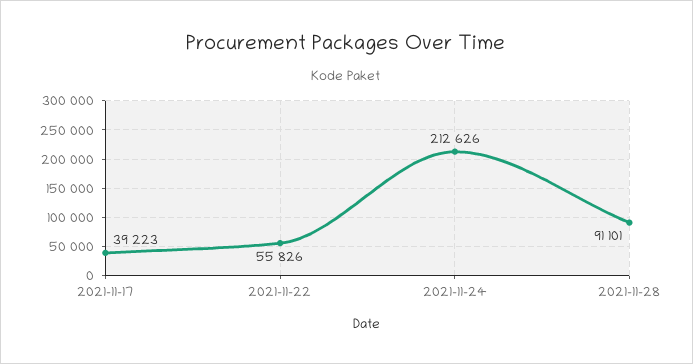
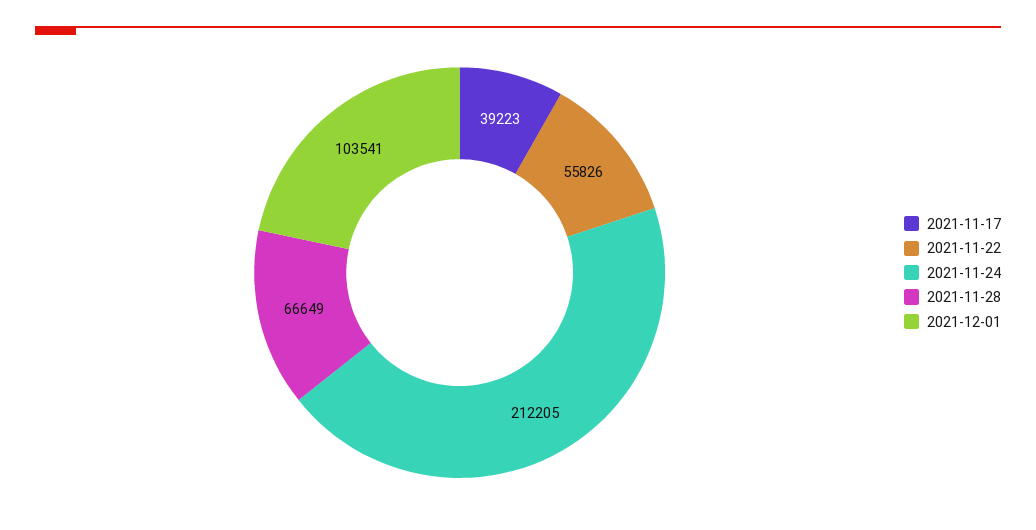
2021-11-24: 212626 -> 212205
2021-11-28: 91101 -> 66649
2021-12-01: none -> 103541

